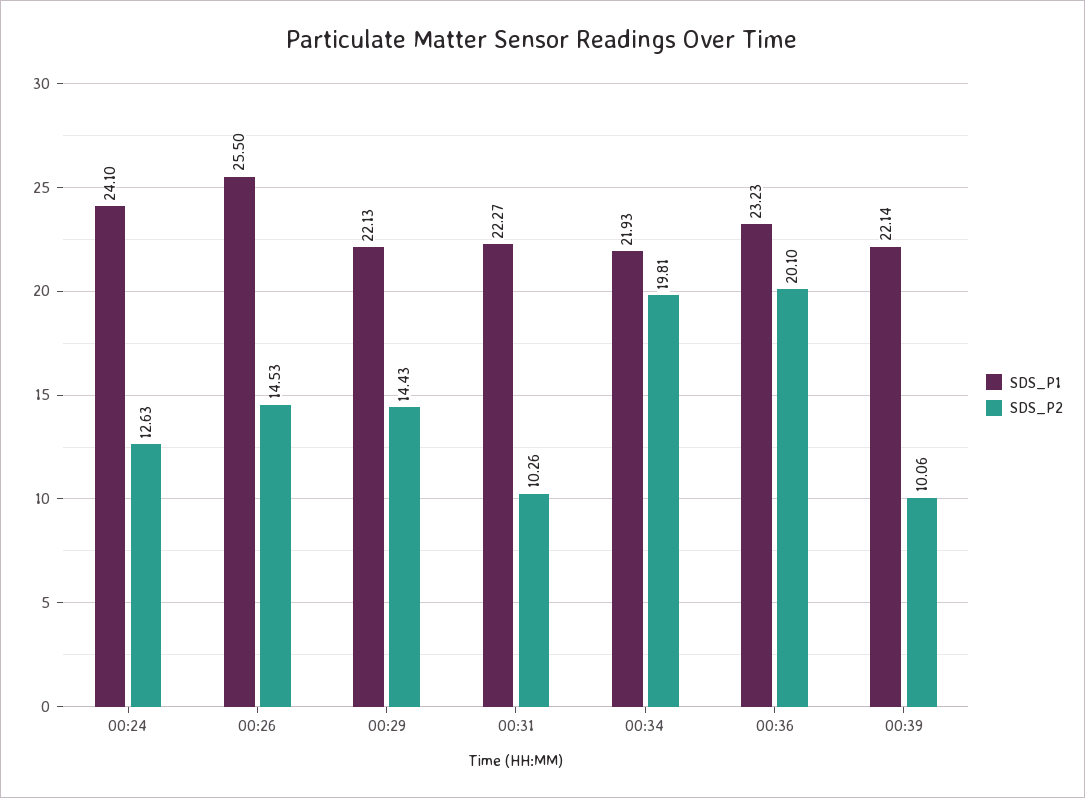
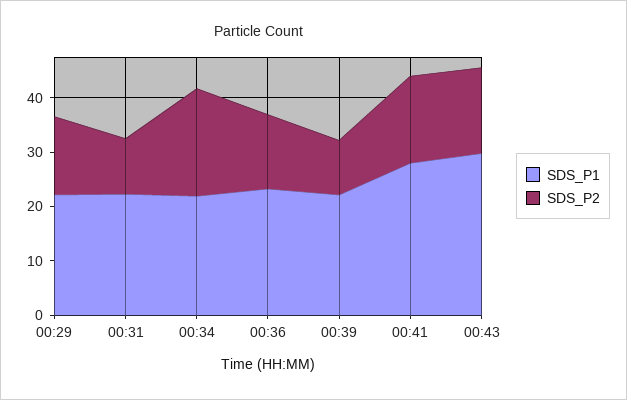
SDS_P1, 00:24: 24.1 -> none
SDS_P2, 00:24: 12.63 -> none
SDS_P1, 00:26: 25.5 -> none
SDS_P2, 00:26: 14.53 -> none
SDS_P2, 00:36: 20.1 -> 14
SDS_P1, 00:41: none -> 28
SDS_P2, 00:41: none -> 16
SDS_P1, 00:43: none -> 30
SDS_P2, 00:43: none -> 16

